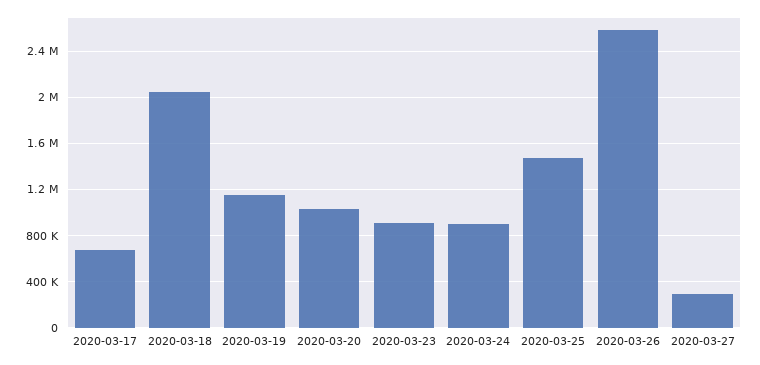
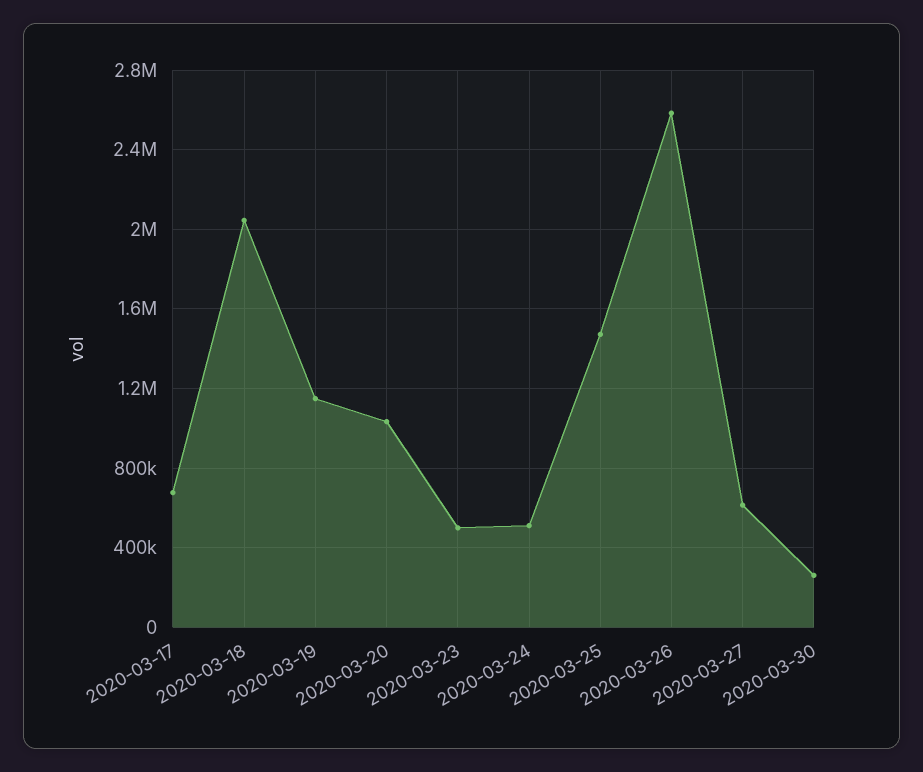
2020-03-23: 900000 -> 500000
2020-03-24: 900000 -> 500000
2020-03-27: 300000 -> 600000
2020-03-30: none -> 250000

